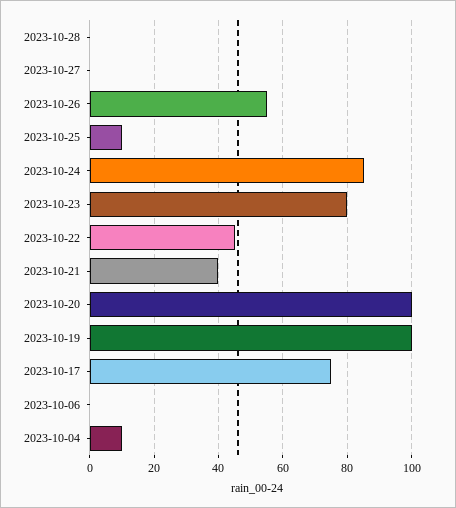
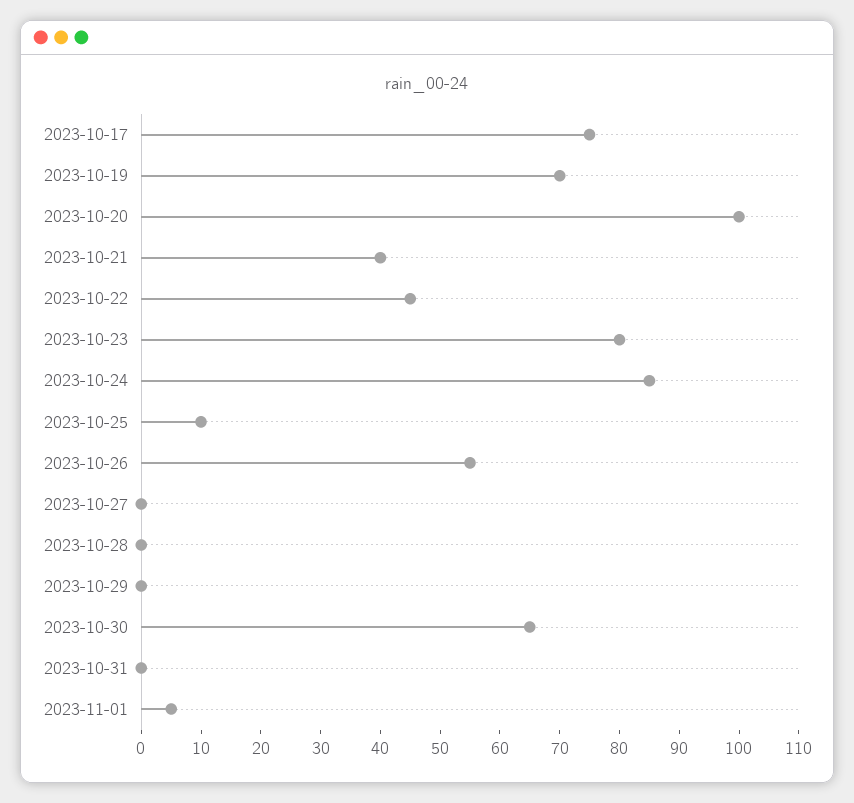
2023-10-19: 100 -> 70
2023-10-06: 0 -> none
2023-10-04: 10 -> none
2023-10-29: none -> 0
2023-10-30: none -> 65
2023-10-31: none -> 0
2023-11-01: none -> 5

